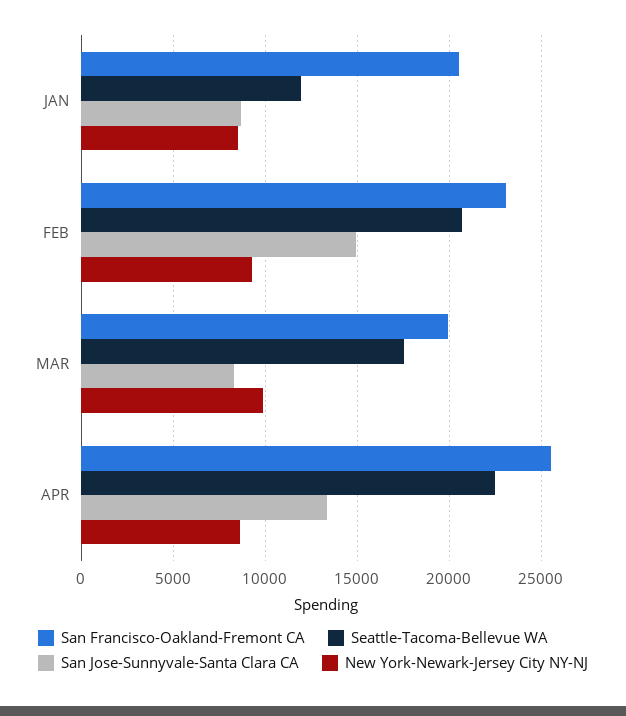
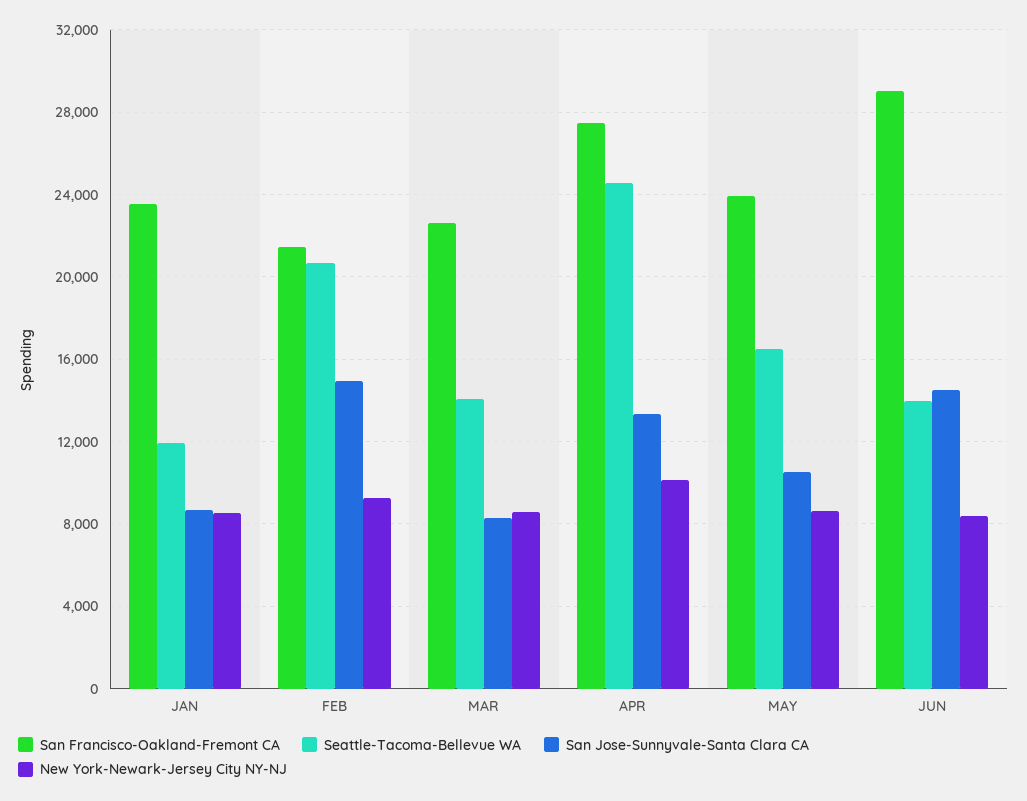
San Francisco-Oakland-Fremont CA, JAN: 20500 -> 23500
San Francisco-Oakland-Fremont CA, FEB: 23000 -> 21500
San Francisco-Oakland-Fremont CA, MAR: 20000 -> 22500
Seattle-Tacoma-Bellevue WA, MAR: 17500 -> 14000
New York-Newark-Jersey City NY-NJ, MAR: 10000 -> 8500
San Francisco-Oakland-Fremont CA, APR: 25500 -> 27500
Seattle-Tacoma-Bellevue WA, APR: 22500 -> 24500
New York-Newark-Jersey City NY-NJ, APR: 8500 -> 10000
San Francisco-Oakland-Fremont CA, MAY: none -> 24000
Seattle-Tacoma-Bellevue WA, MAY: none -> 16500
San Jose-Sunnyvale-Santa Clara CA, MAY: none -> 10500
New York-Newark-Jersey City NY-NJ, MAY: none -> 8500
San Francisco-Oakland-Fremont CA, JUN: none -> 29000
Seattle-Tacoma-Bellevue WA, JUN: none -> 14000
San Jose-Sunnyvale-Santa Clara CA, JUN: none -> 14500
New York-Newark-Jersey City NY-NJ, JUN: none -> 8500

